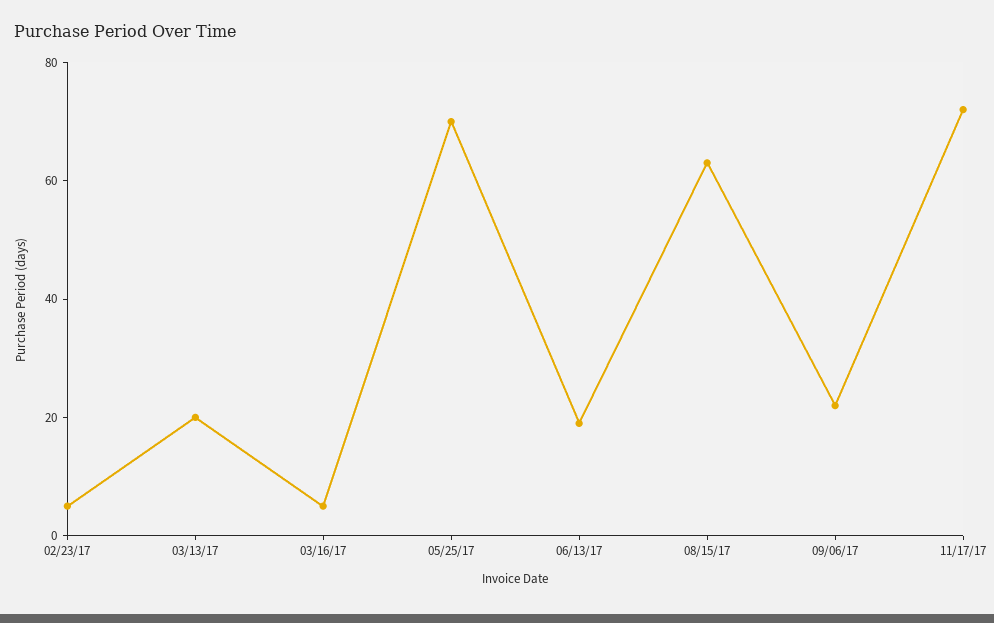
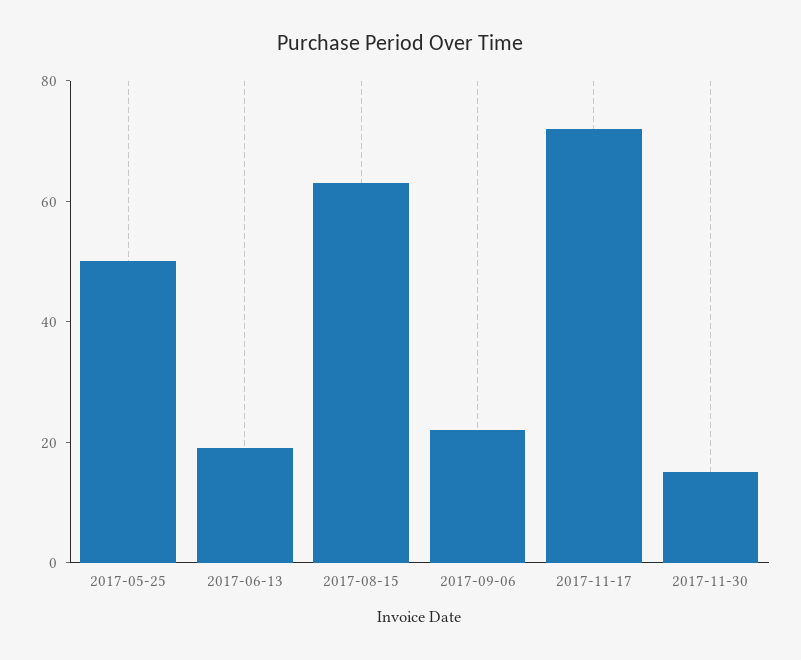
02/23/17: 5 -> none
03/13/17: 20 -> none
03/16/17: 5 -> none
05/25/17: 70 -> 50
2017-11-30: none -> 15

